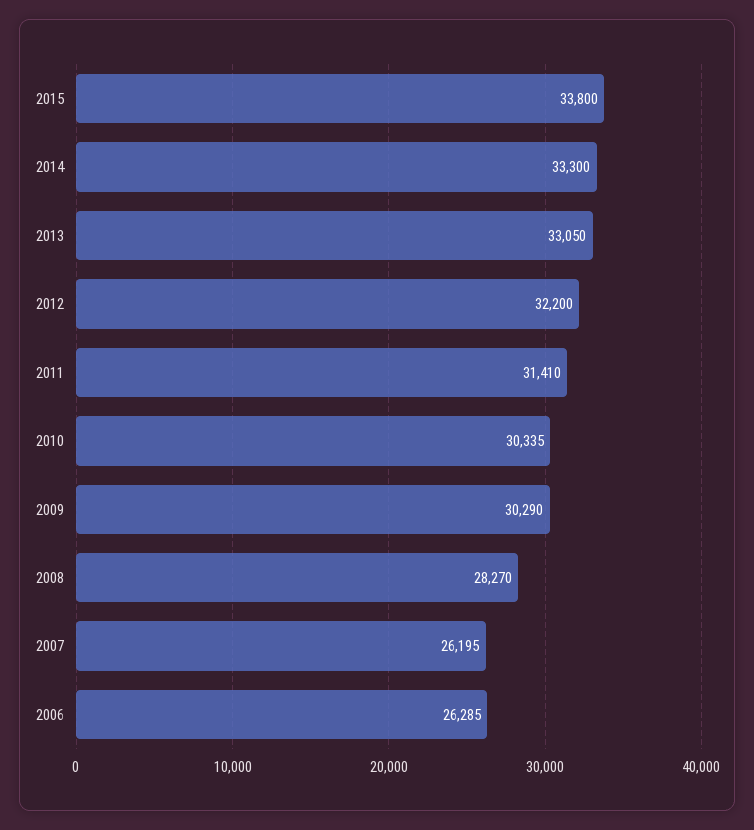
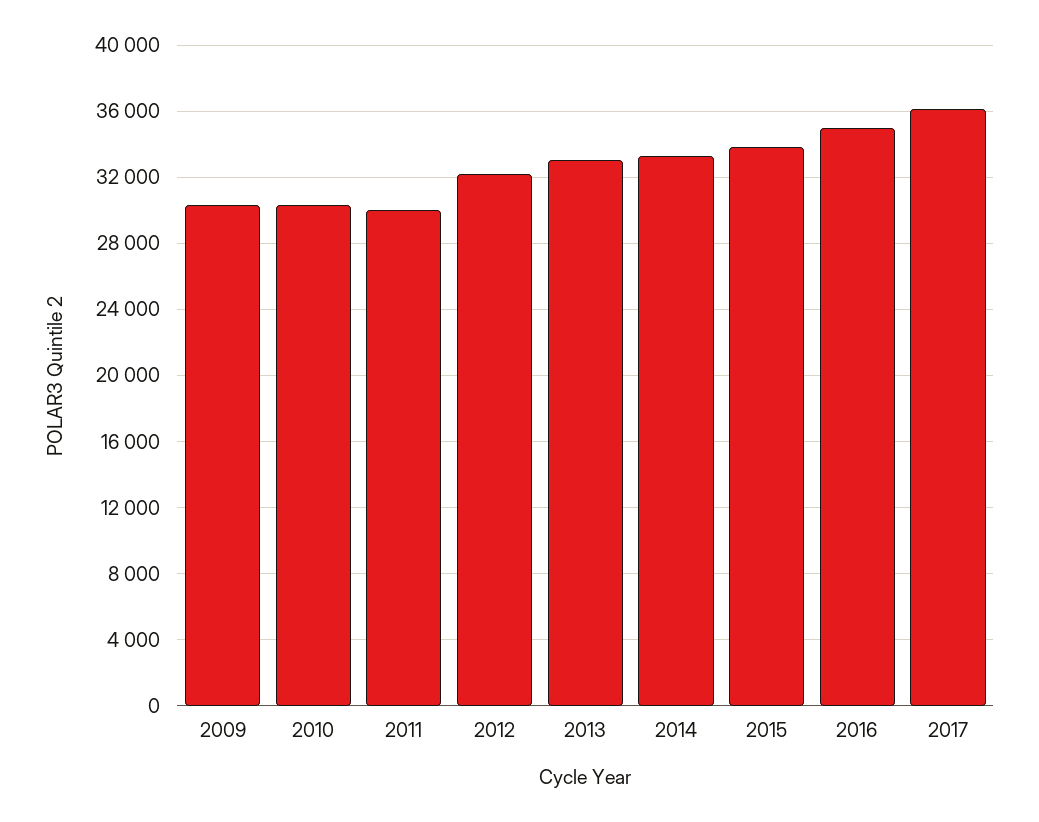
2011: 31410 -> 30000
2008: 28270 -> none
2007: 26195 -> none
2006: 26285 -> none
2016: none -> 35000
2017: none -> 36000

